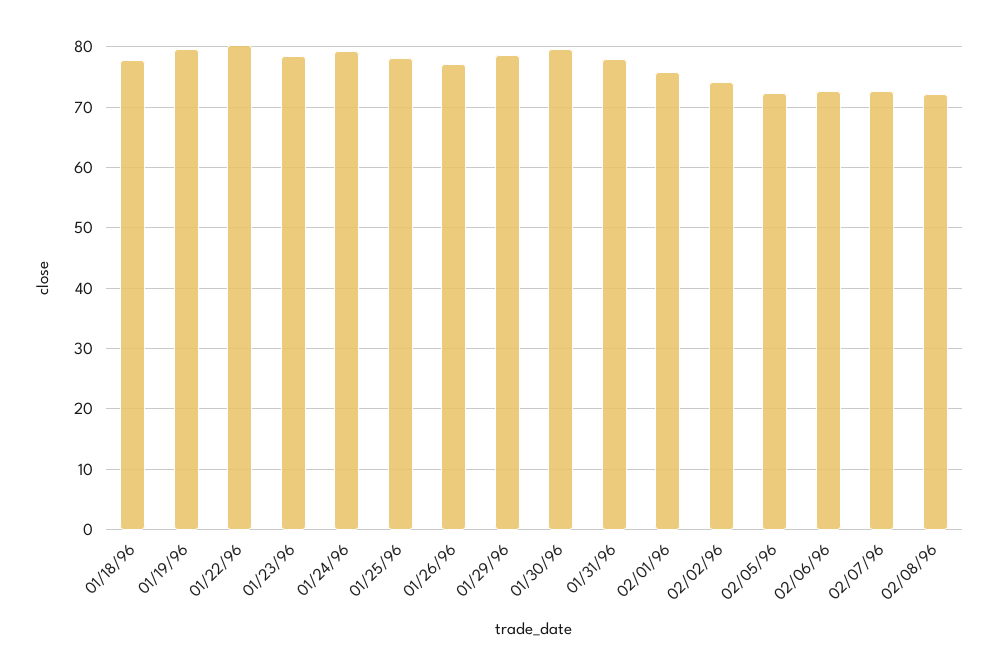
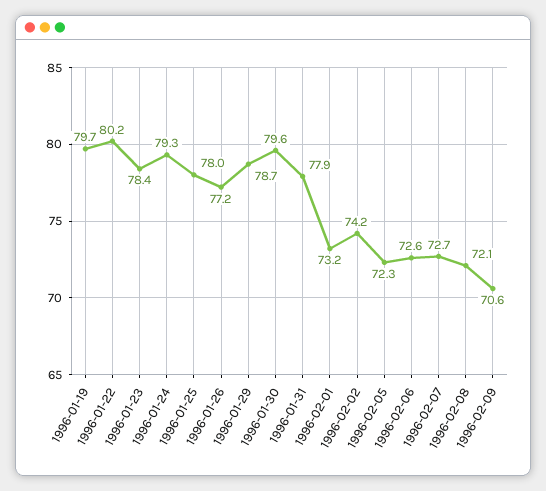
01/18/96: 78 -> none
02/01/96: 76 -> 73.2
1996-02-09: none -> 70.6

